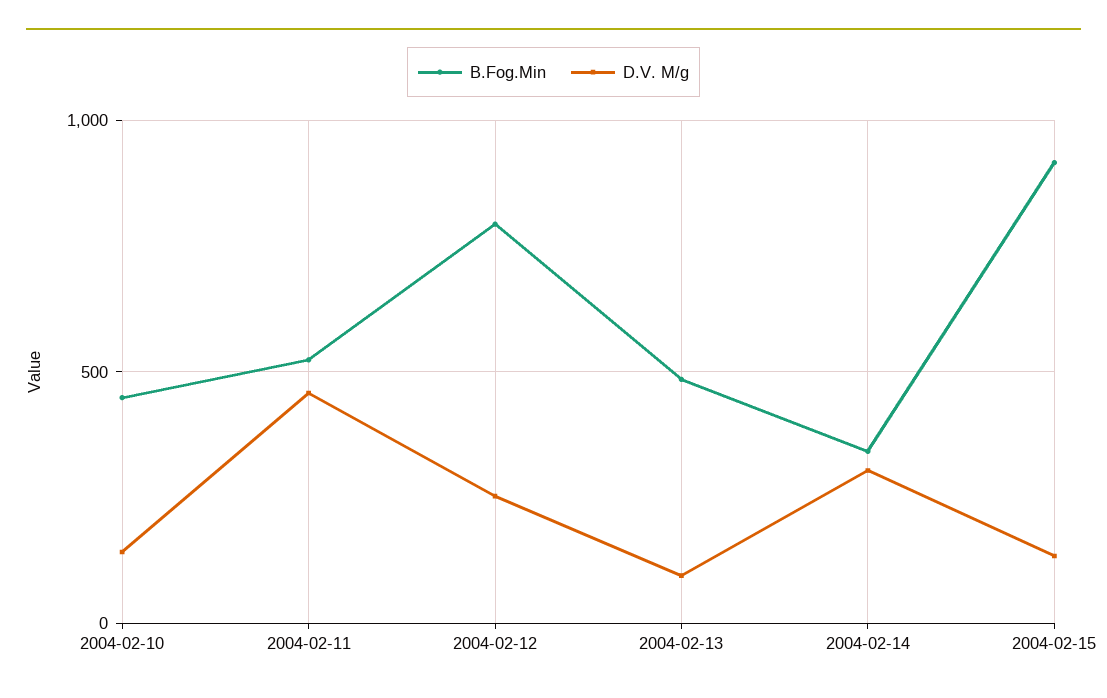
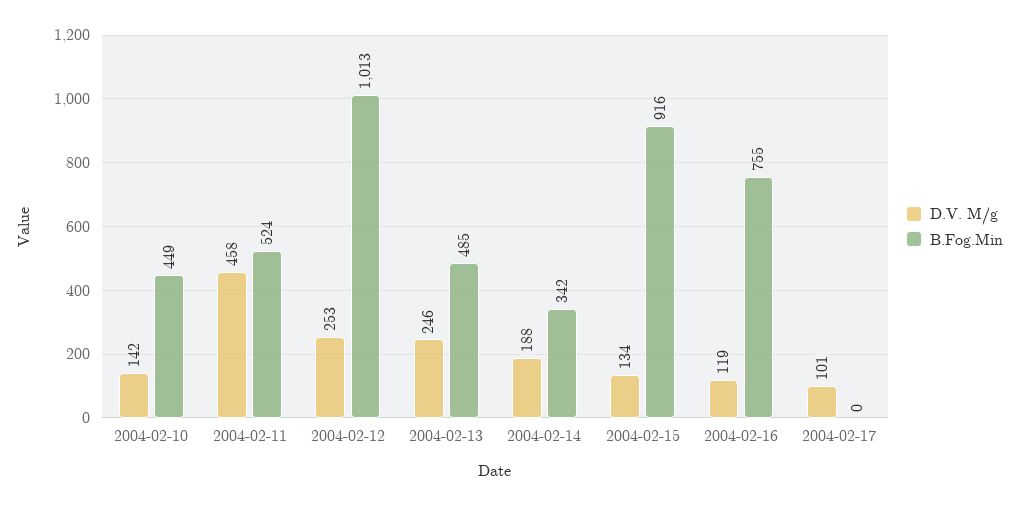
B.Fog.Min, 2004-02-12: 800 -> 1013
D.V. M/g, 2004-02-13: 100 -> 246
D.V. M/g, 2004-02-14: 300 -> 188
D.V. M/g, 2004-02-16: none -> 119
B.Fog.Min, 2004-02-16: none -> 755
D.V. M/g, 2004-02-17: none -> 101
B.Fog.Min, 2004-02-17: none -> 0

